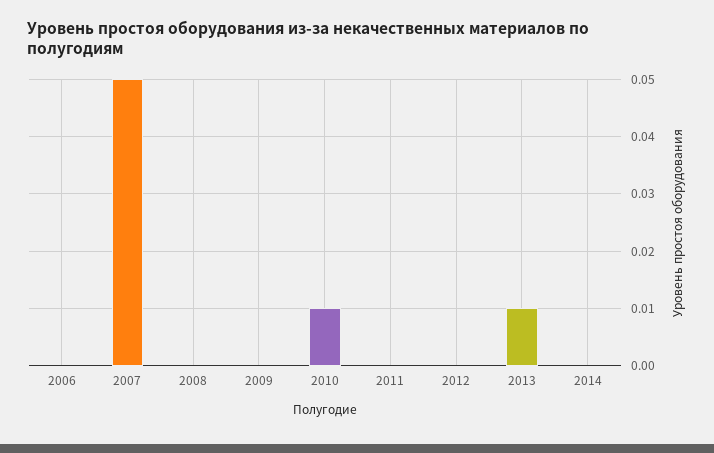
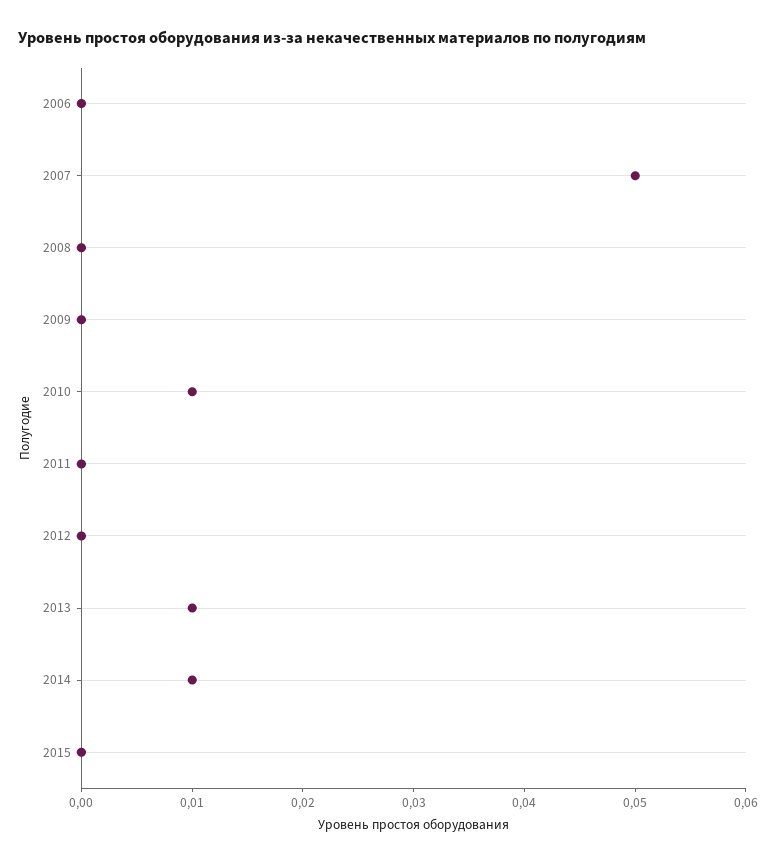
2014: 0 -> 0.01
2015: none -> 0

